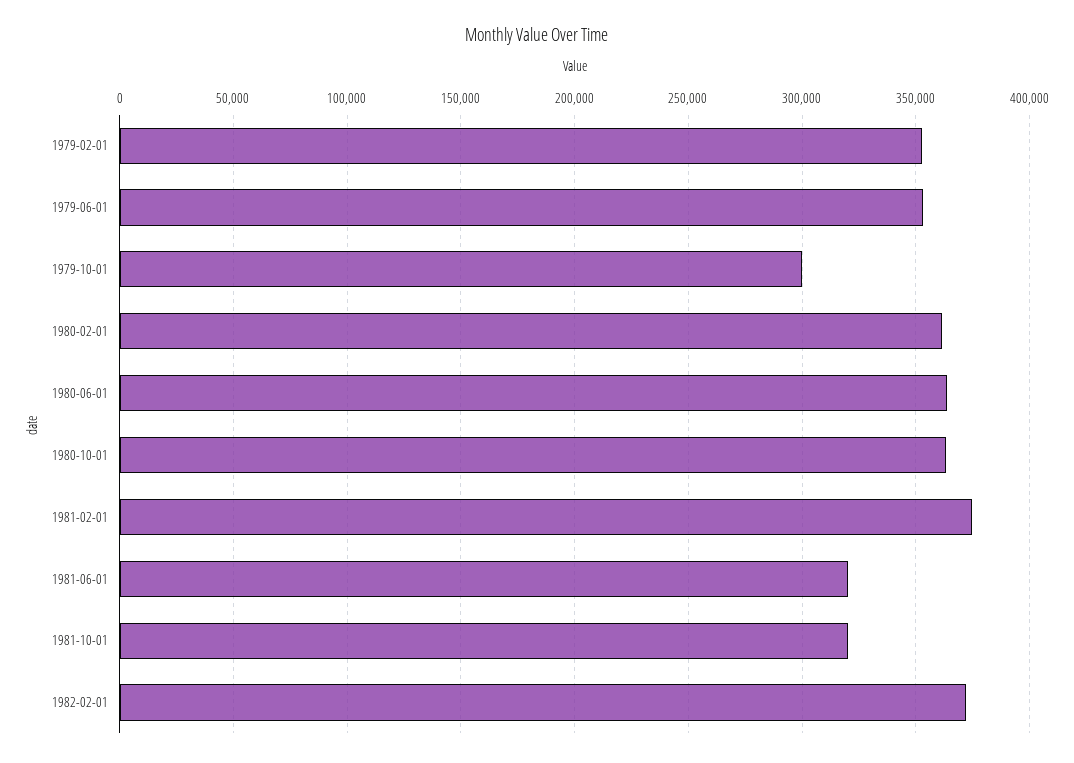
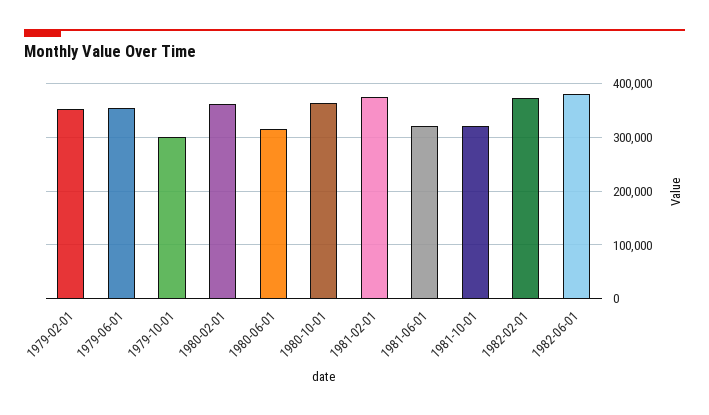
1980-06-01: 365000 -> 320000
1982-06-01: none -> 380000

